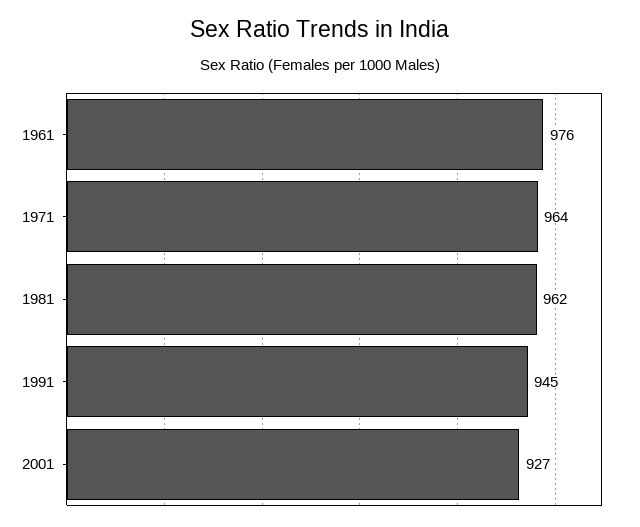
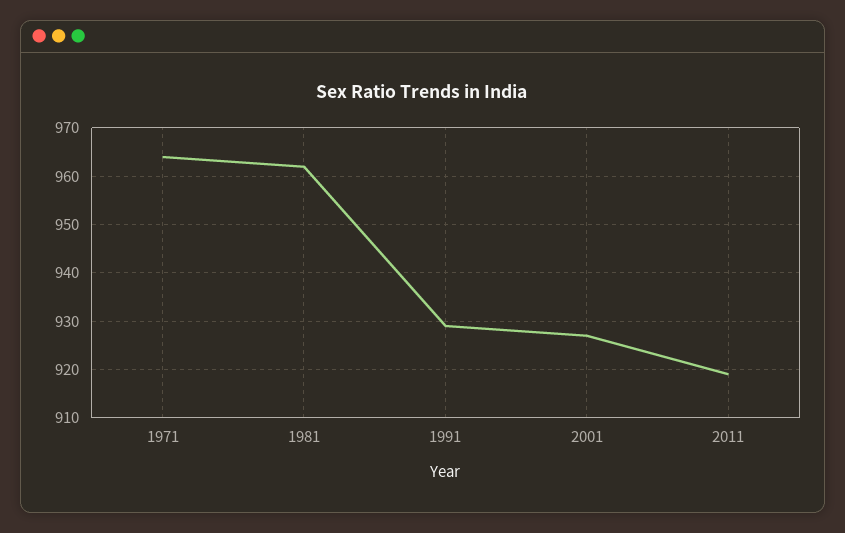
1961: 976 -> none
1991: 945 -> 930
2011: none -> 920

